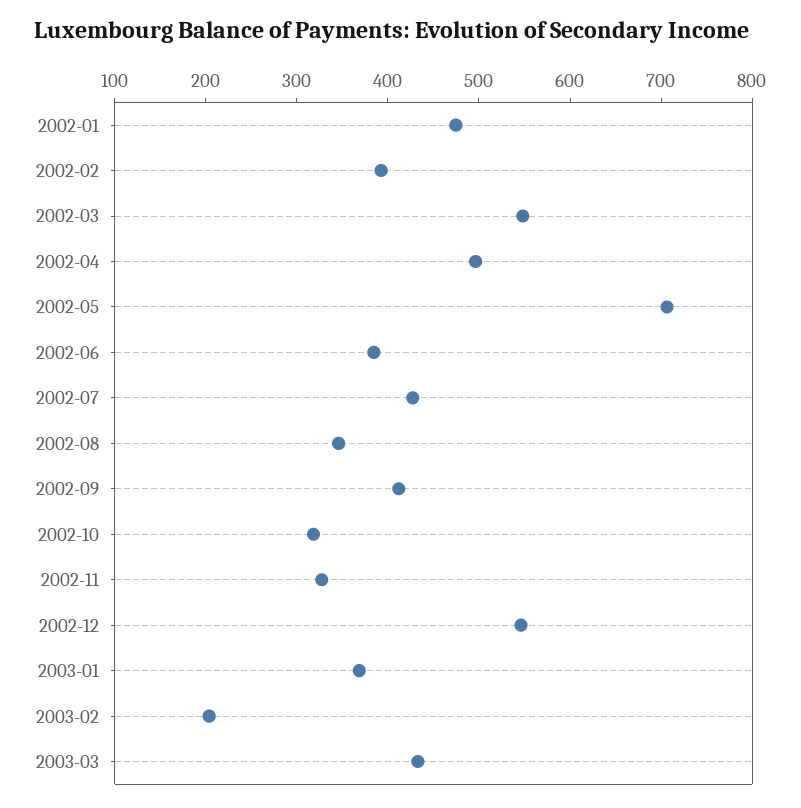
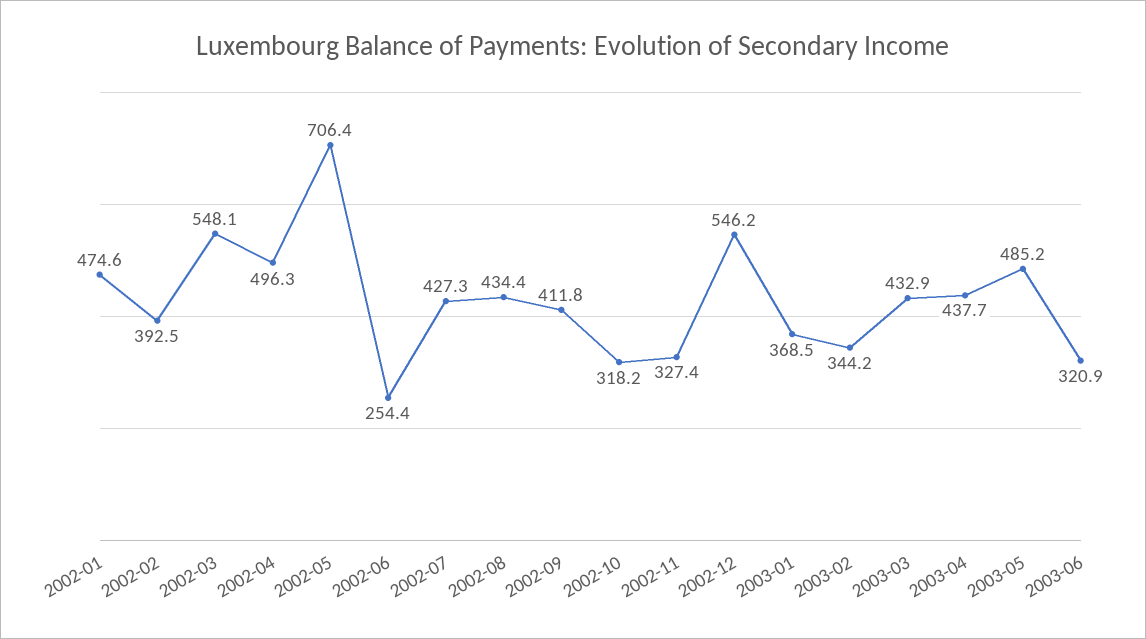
2002-06: 380 -> 254.4
2002-08: 340 -> 434.4
2003-02: 200 -> 344.2
2003-04: none -> 437.7
2003-05: none -> 485.2
2003-06: none -> 320.9

